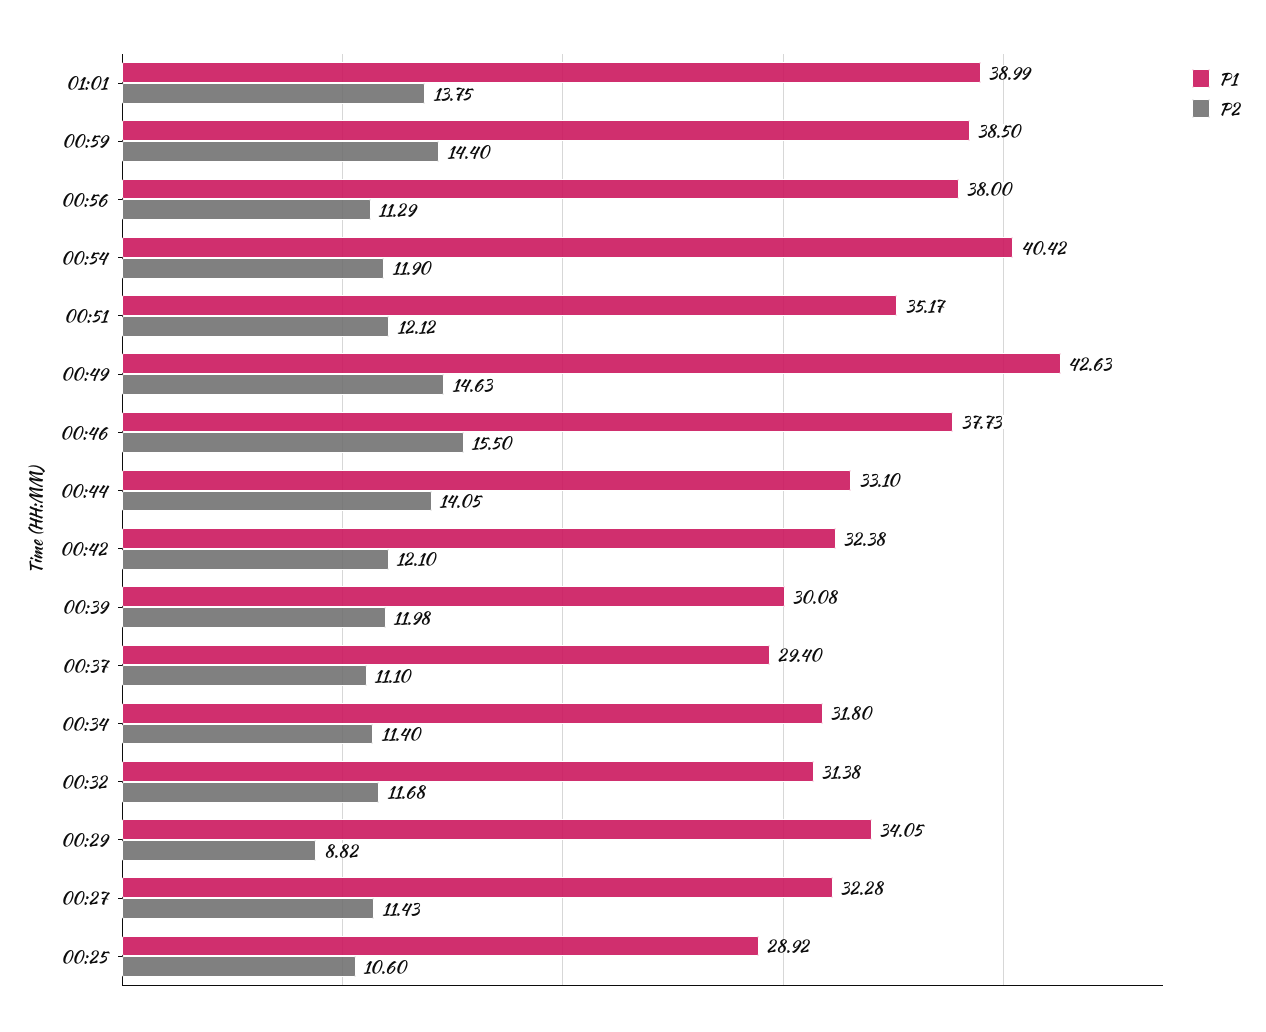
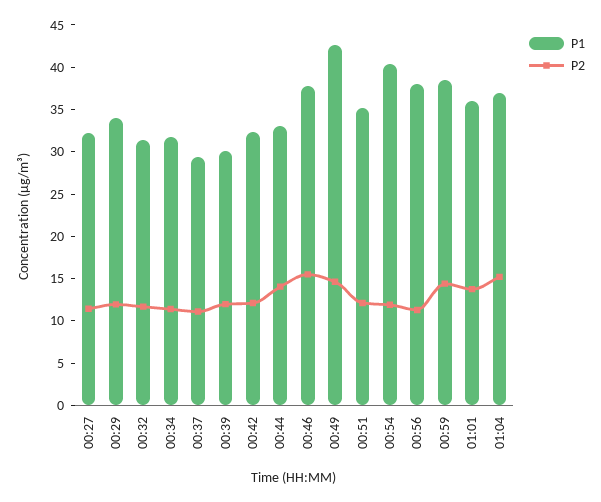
P1, 01:01: 38.99 -> 36
P2, 00:29: 8.82 -> 12
P1, 00:25: 28.92 -> none
P2, 00:25: 10.6 -> none
P1, 01:04: none -> 37
P2, 01:04: none -> 15

